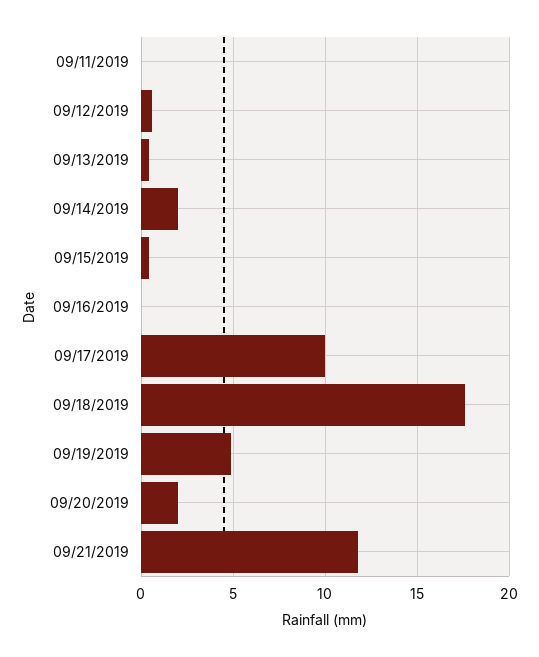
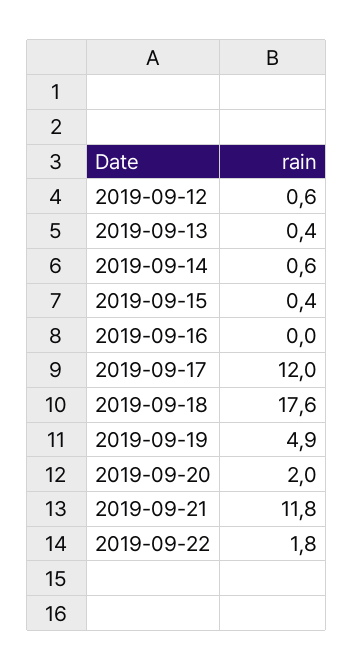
09/11/2019: 0 -> none
09/14/2019: 2 -> 0.6
09/17/2019: 10 -> 12
2019-09-22: none -> 1.8

